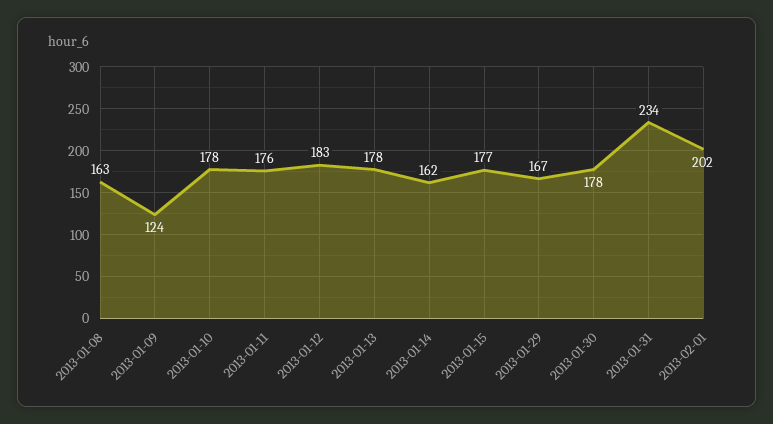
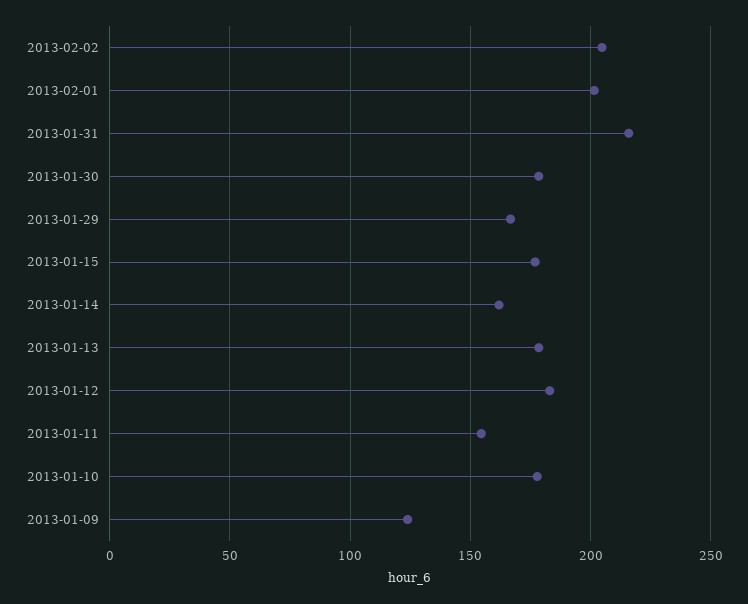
2013-01-08: 163 -> none
2013-01-11: 176 -> 155
2013-01-31: 234 -> 215
2013-02-02: none -> 205

